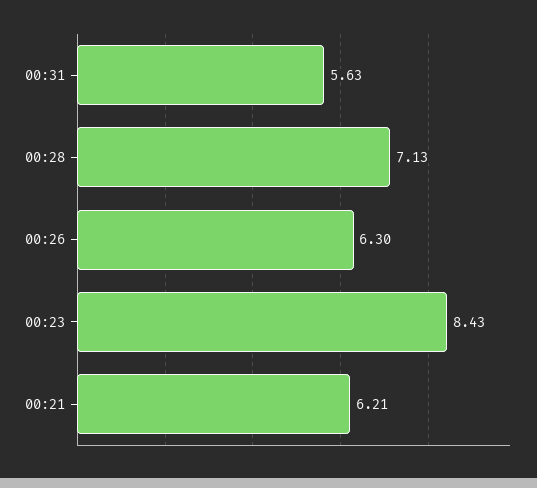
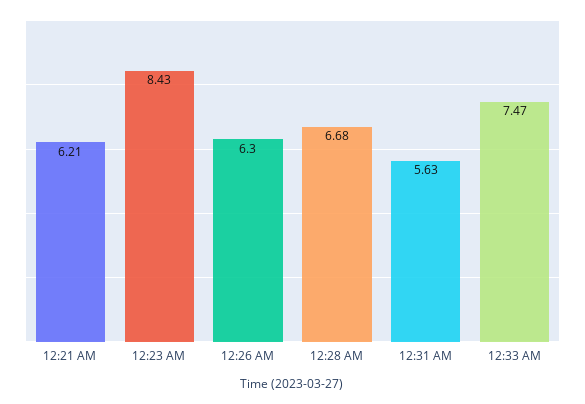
00:28: 7.13 -> 6.68
12:33 AM: none -> 7.47

